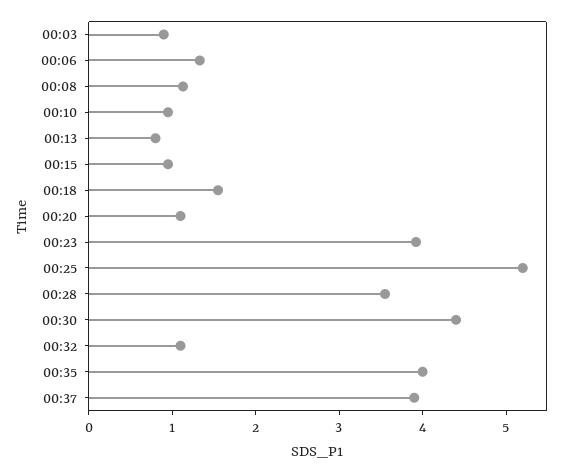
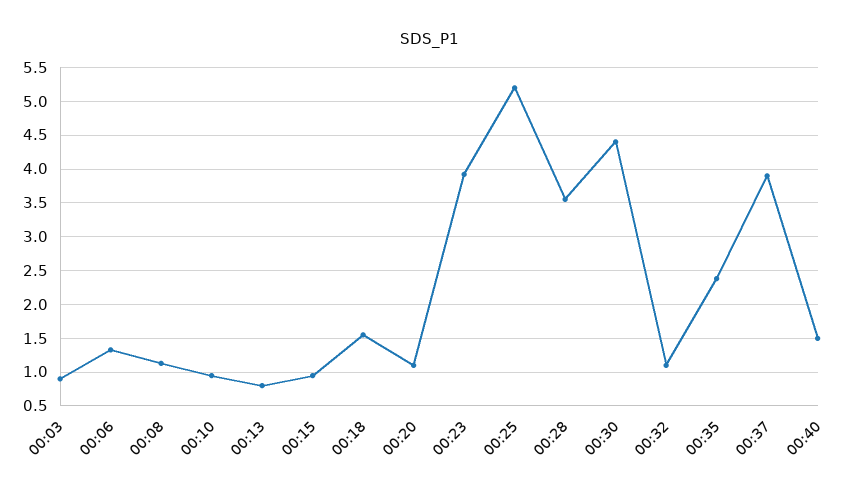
00:35: 4 -> 2.4
00:40: none -> 1.5

